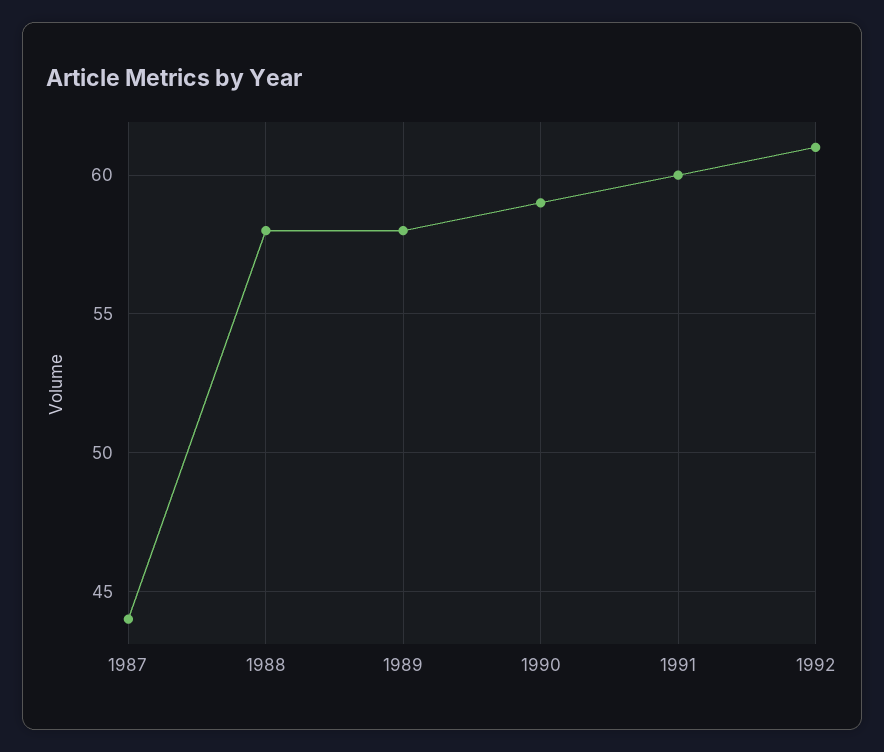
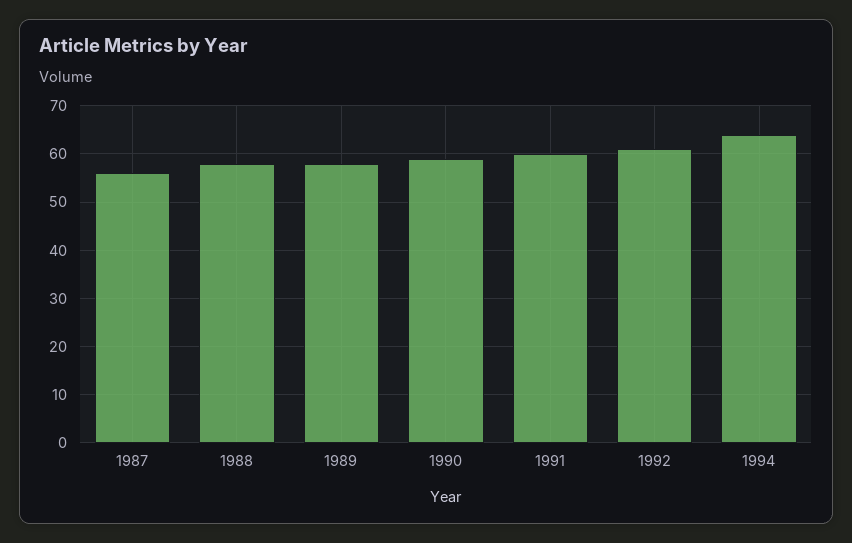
1987: 44 -> 55
1994: none -> 65

